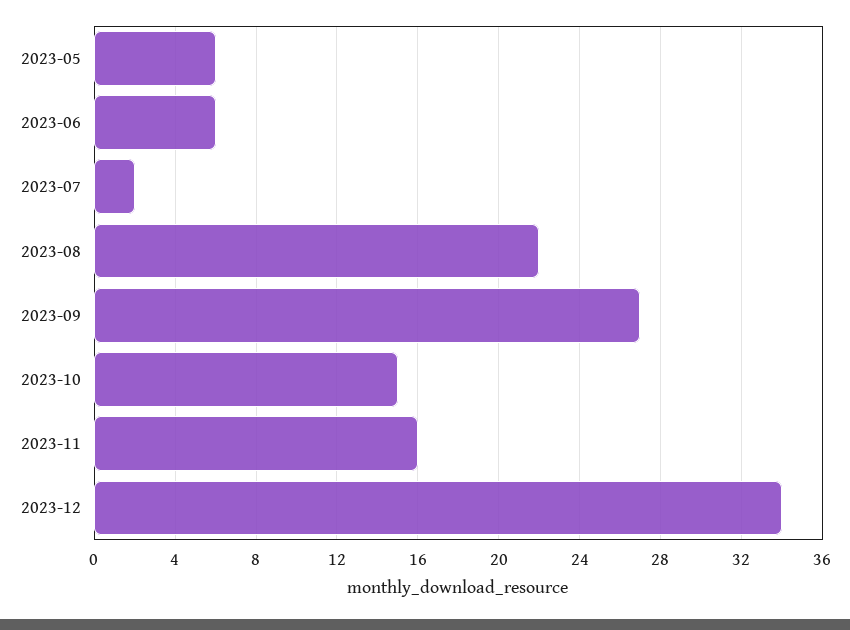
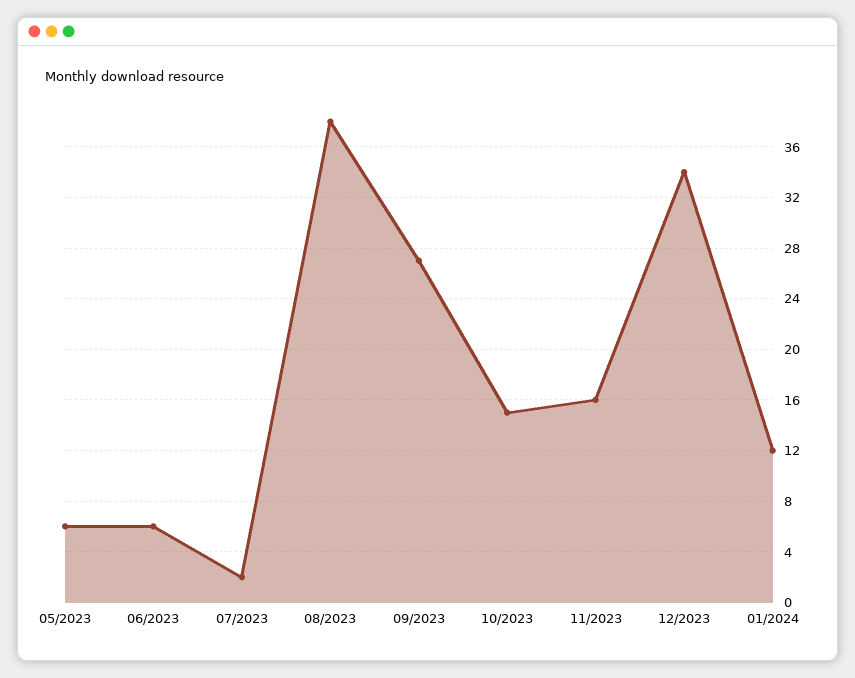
2023-08: 22 -> 38
01/2024: none -> 12

